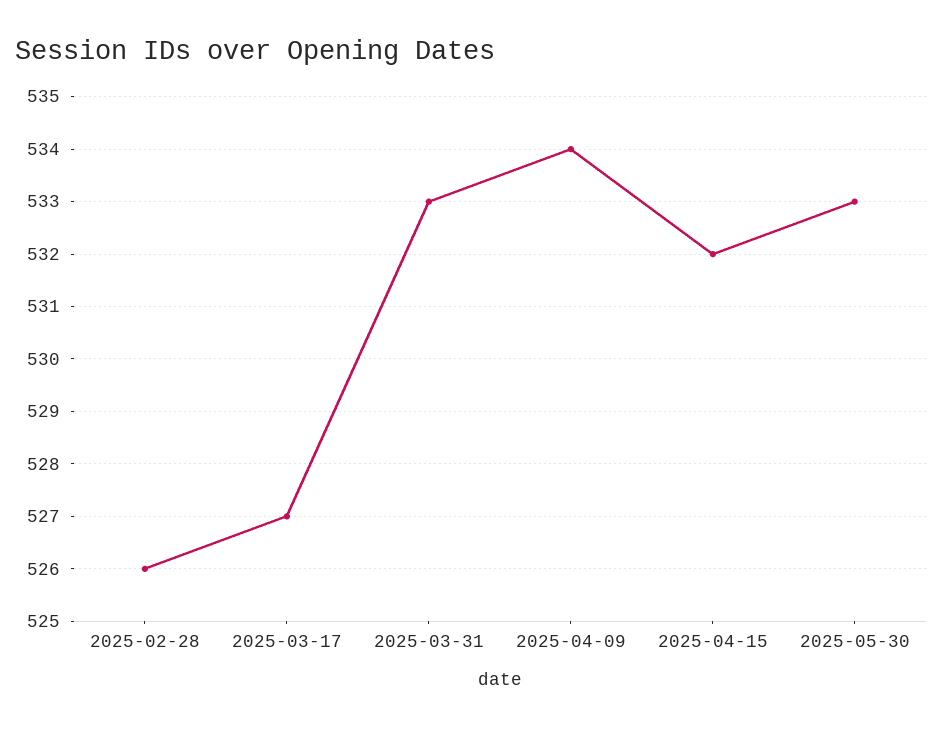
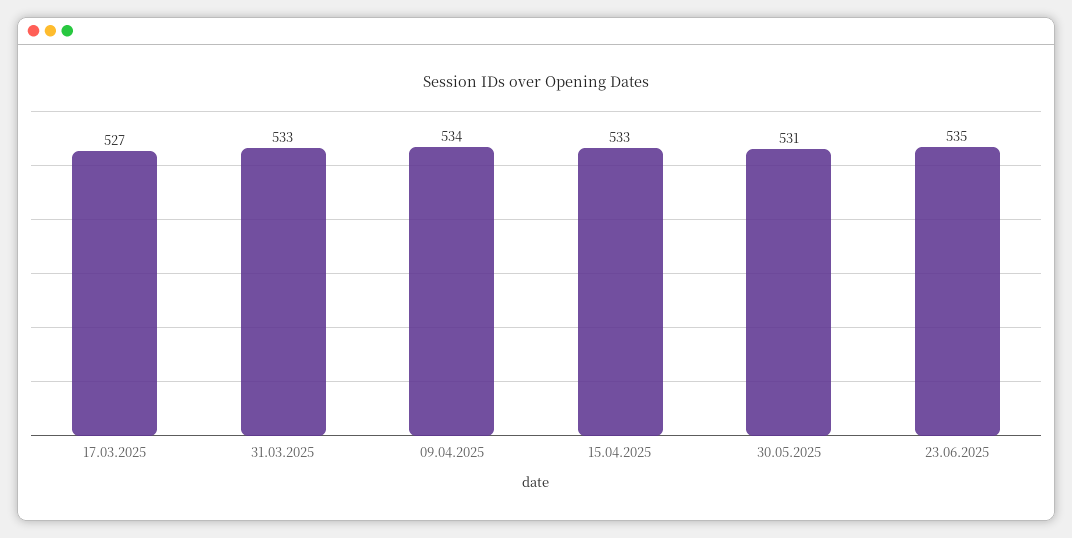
2025-02-28: 526 -> none
2025-04-15: 532 -> 533
2025-05-30: 533 -> 531
23.06.2025: none -> 535

